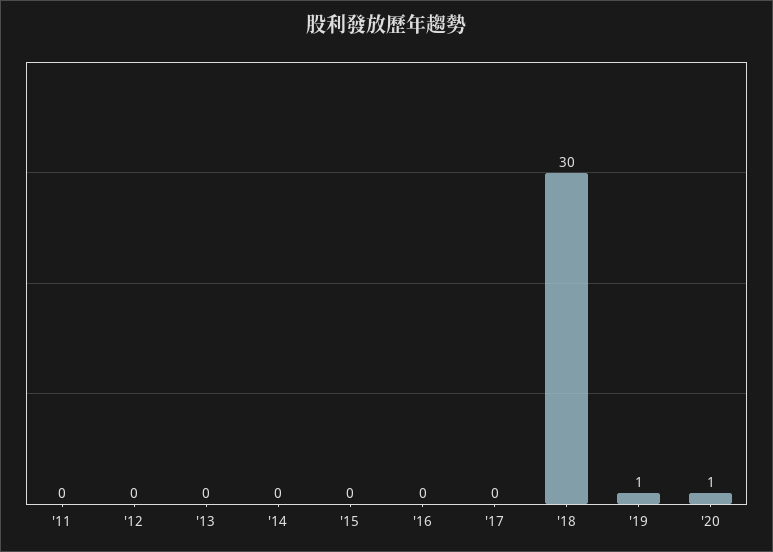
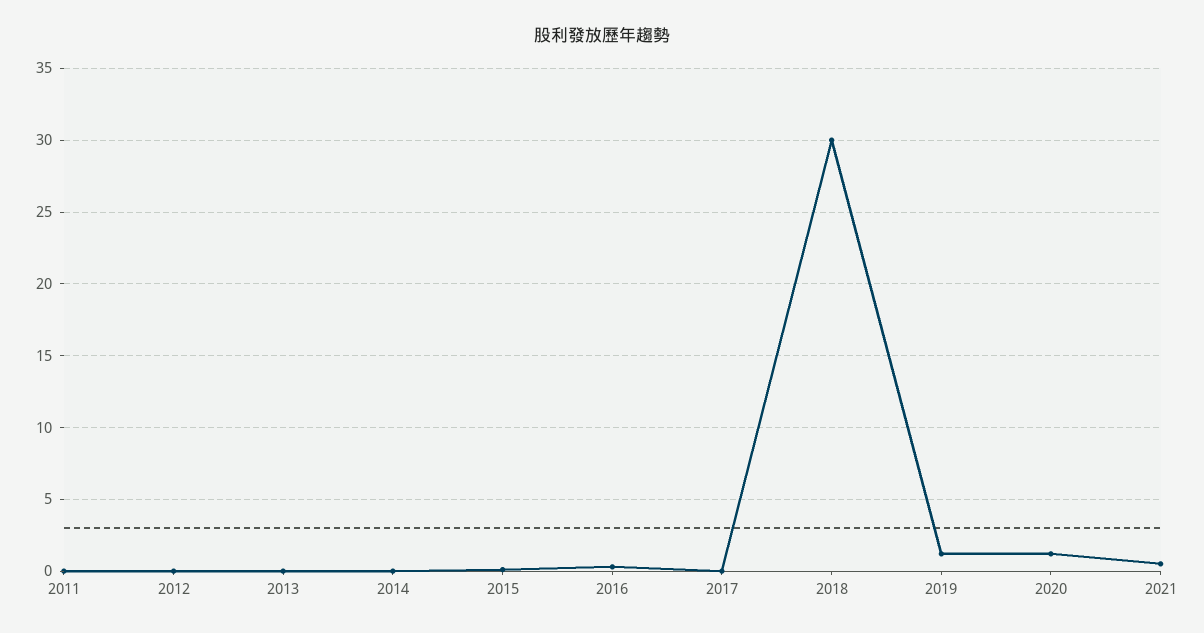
2021: none -> 0.5

